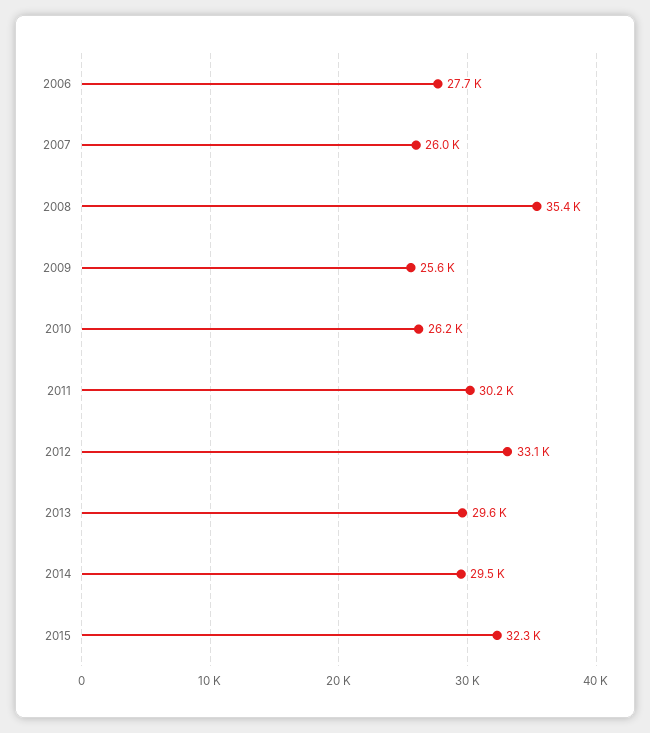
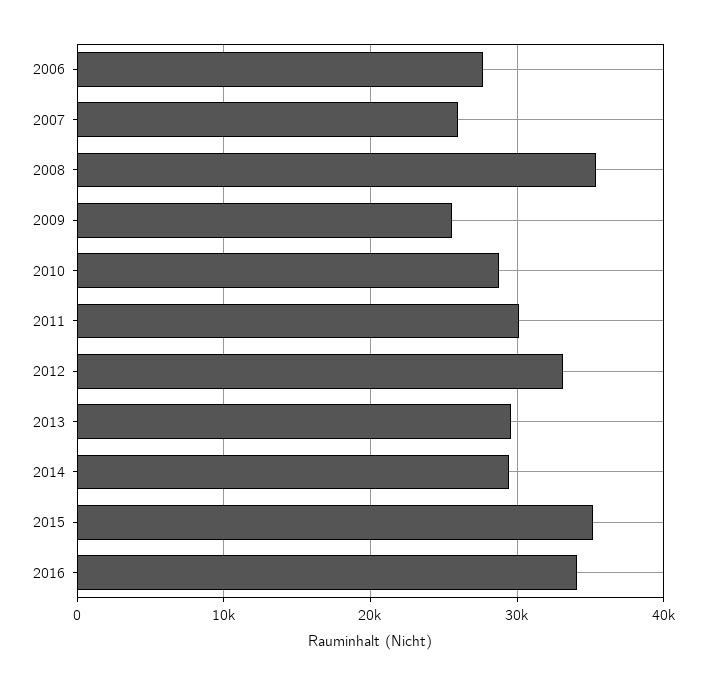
2010: 26200 -> 29000
2015: 32300 -> 35000
2016: none -> 34000

